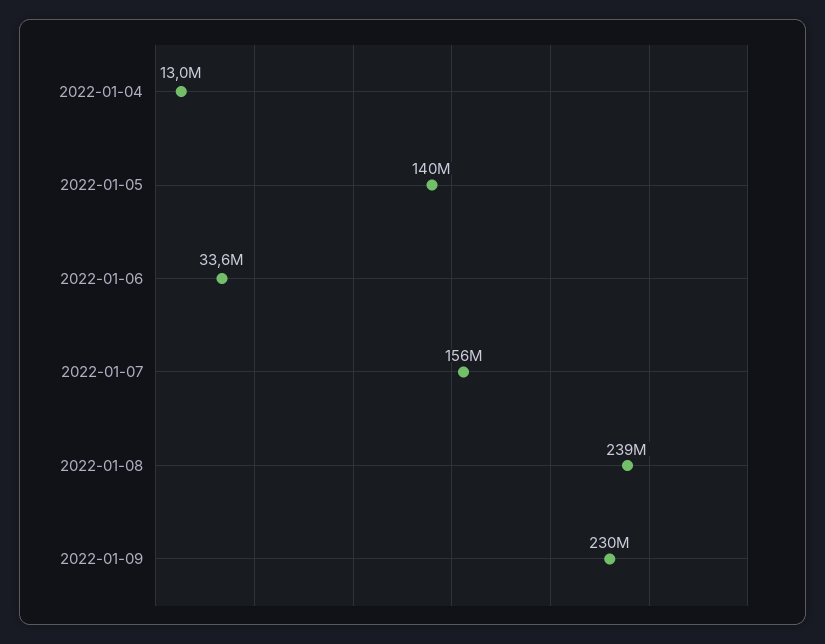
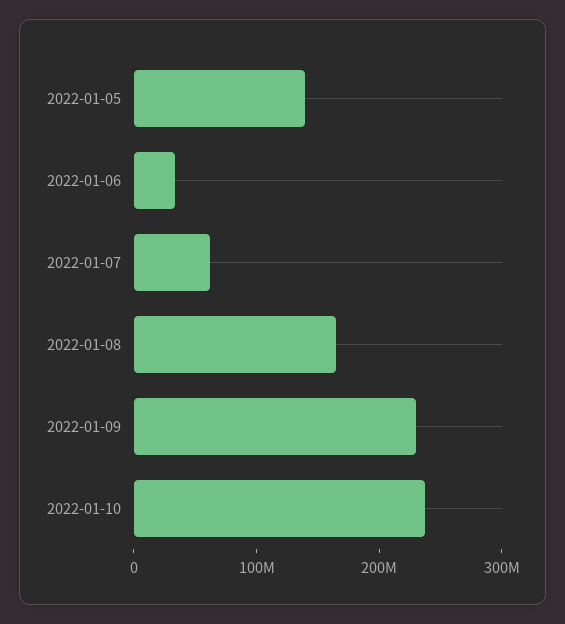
2022-01-04: 13000000 -> none
2022-01-07: 156000000 -> 60000000
2022-01-08: 239000000 -> 160000000
2022-01-10: none -> 240000000

